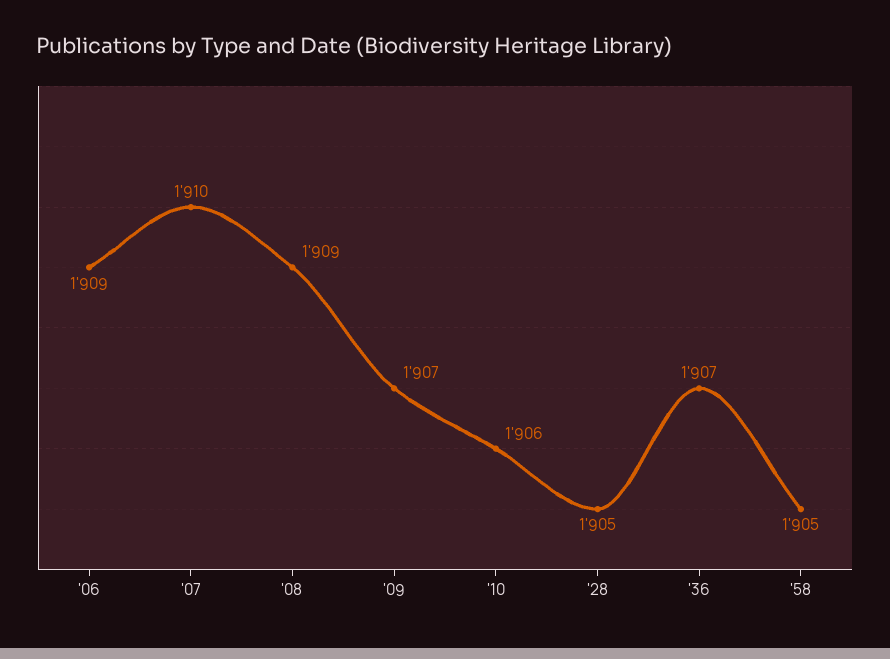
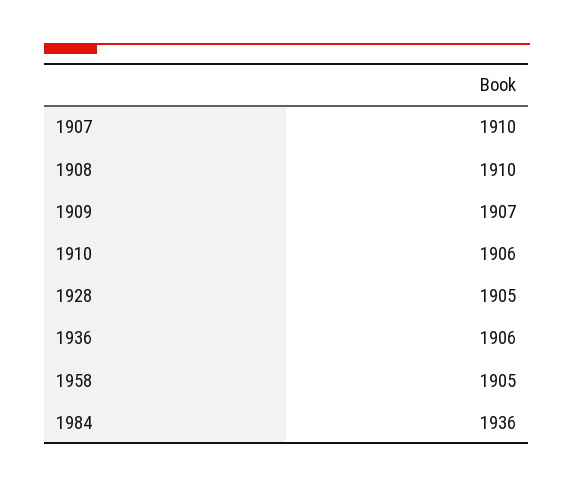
'06: 1909 -> none
'08: 1909 -> 1910
'36: 1907 -> 1906
1984: none -> 1936

